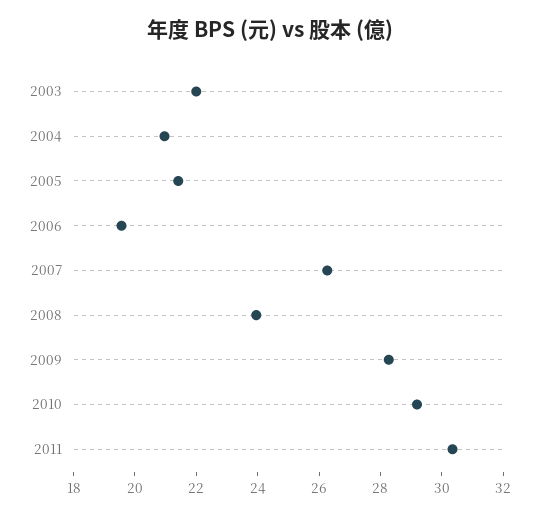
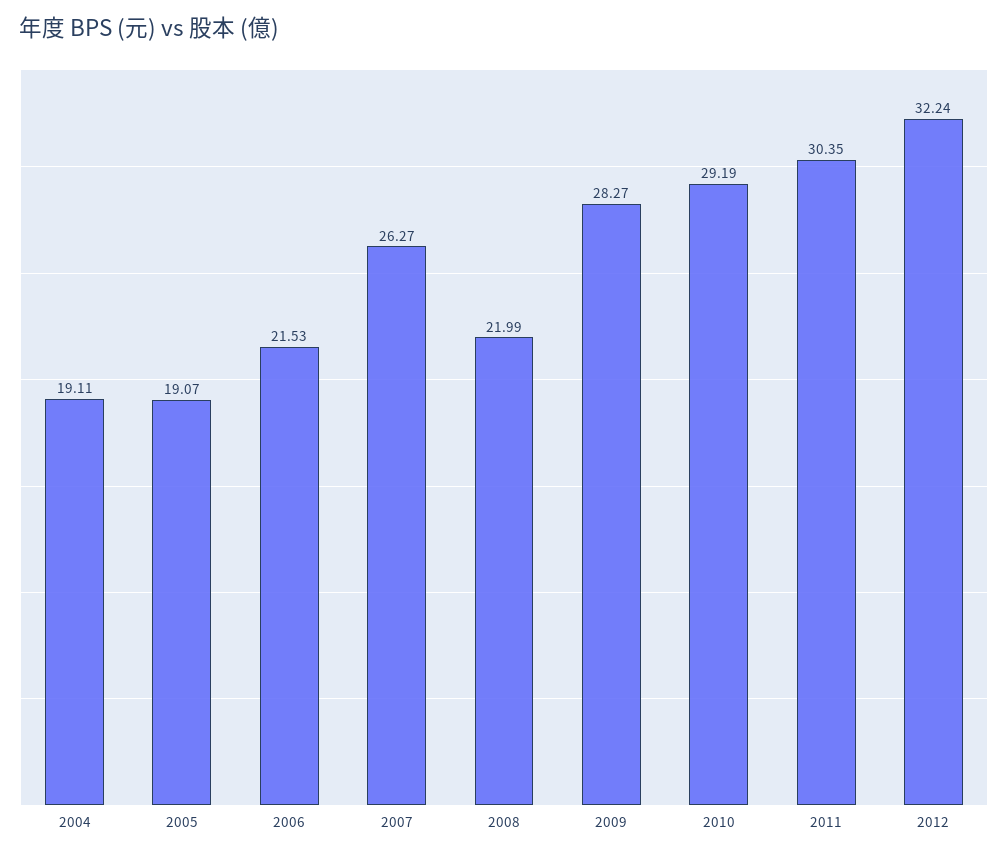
2003: 22 -> none
2004: 21 -> 19.11
2005: 21.5 -> 19.07
2006: 19.5 -> 21.53
2008: 24 -> 21.99
2012: none -> 32.24

